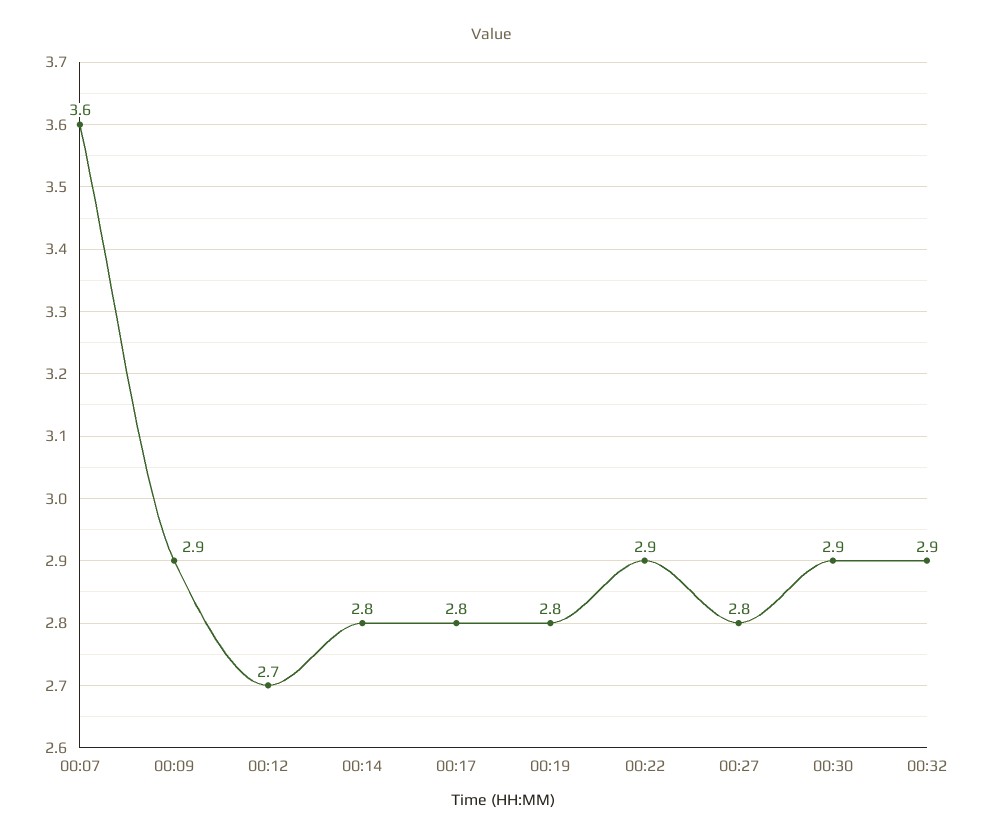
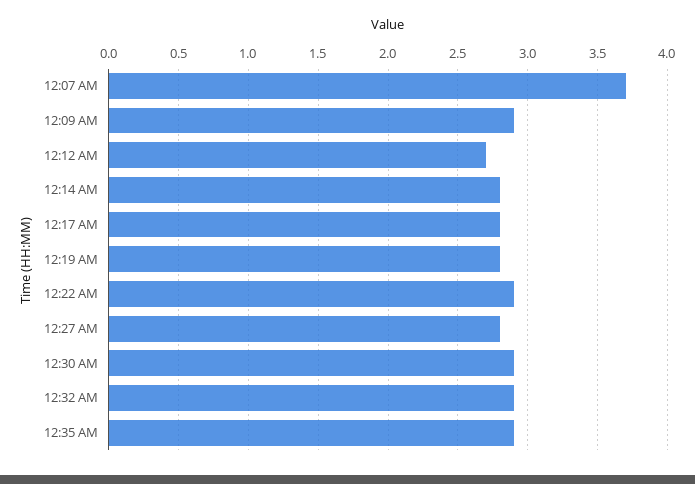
00:07: 3.6 -> 3.7
12:35 AM: none -> 2.9

